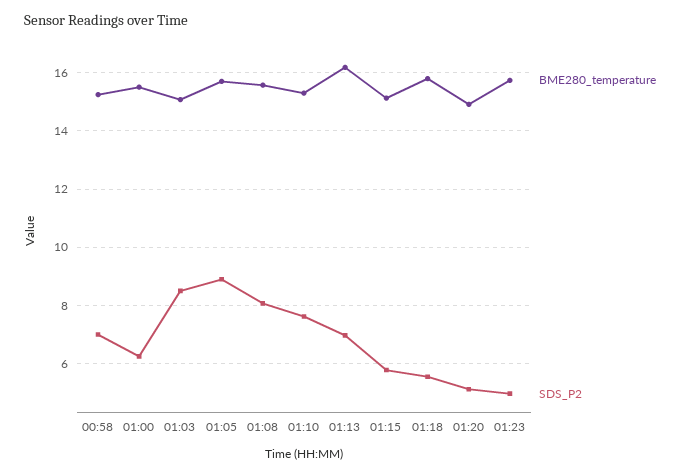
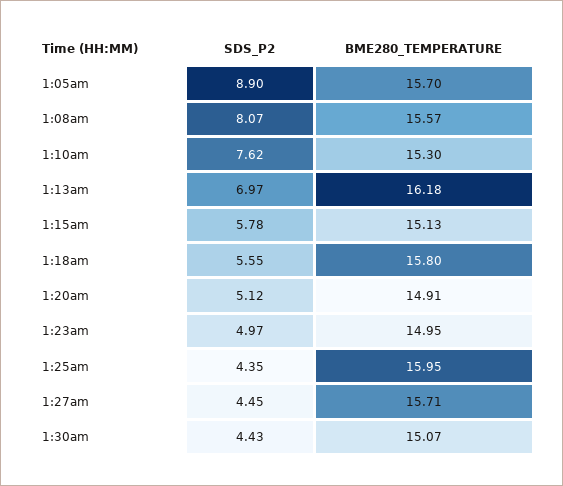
BME280_temperature, 00:58: 15.25 -> none
SDS_P2, 00:58: 7 -> none
BME280_temperature, 01:00: 15.5 -> none
SDS_P2, 01:00: 6.25 -> none
BME280_temperature, 01:03: 15 -> none
SDS_P2, 01:03: 8.5 -> none
BME280_temperature, 01:23: 15.75 -> 14.95
SDS_P2, 1:25am: none -> 4.35
BME280_temperature, 1:25am: none -> 15.95
SDS_P2, 1:27am: none -> 4.45
BME280_temperature, 1:27am: none -> 15.71
SDS_P2, 1:30am: none -> 4.43
BME280_temperature, 1:30am: none -> 15.07

